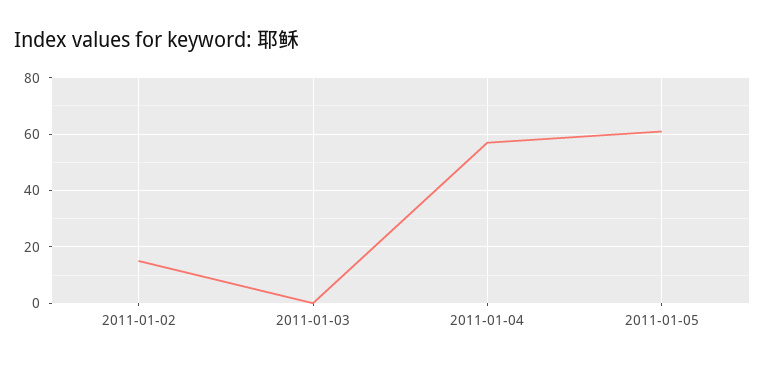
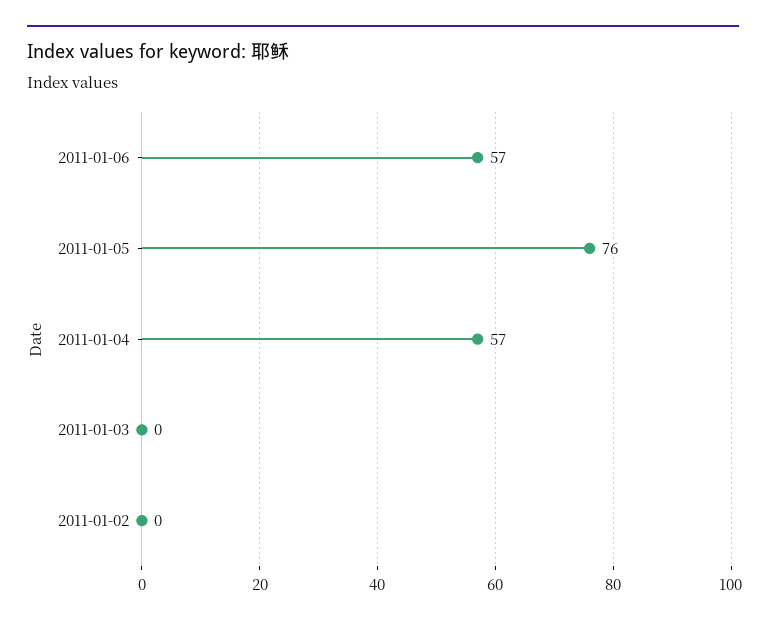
2011-01-02: 15 -> 0
2011-01-05: 60 -> 76
2011-01-06: none -> 57

